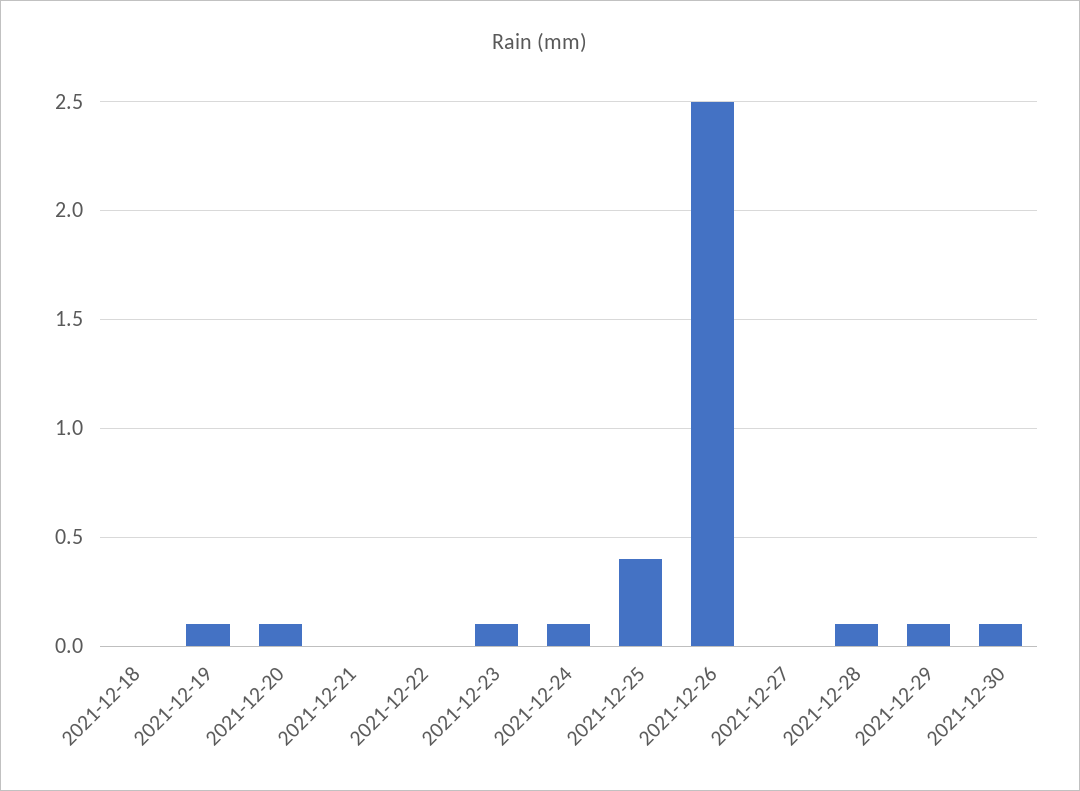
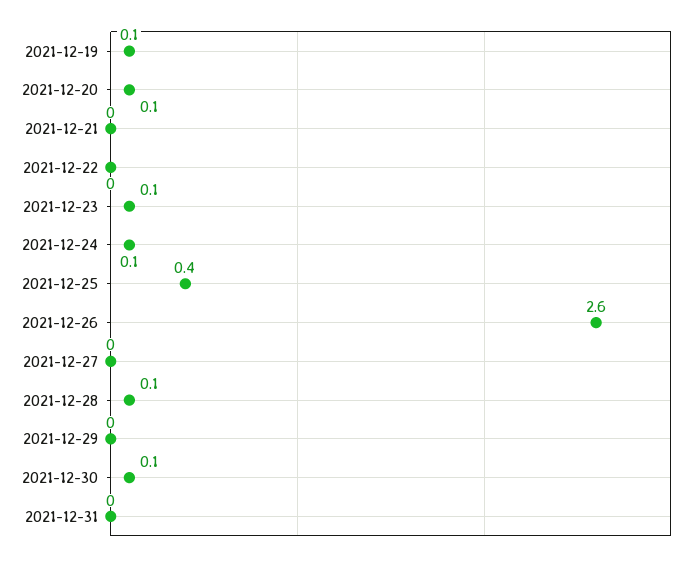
2021-12-18: 0 -> none
2021-12-26: 2.5 -> 2.6
2021-12-29: 0.1 -> 0
2021-12-31: none -> 0

